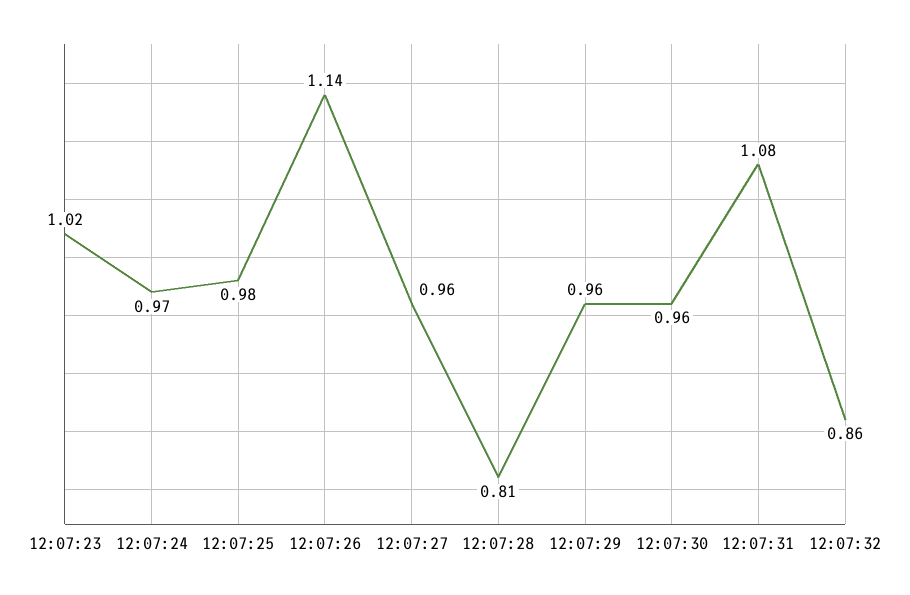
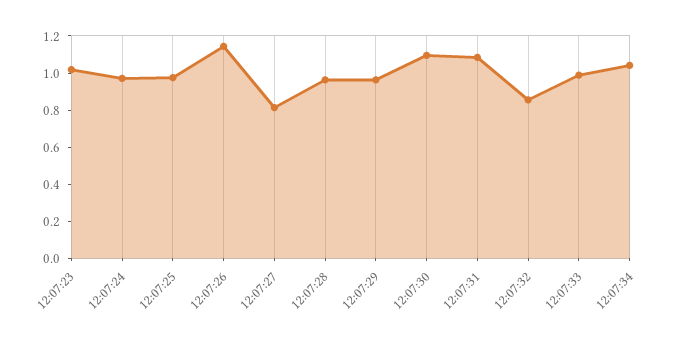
12:07:27: 0.96 -> 0.8
12:07:28: 0.81 -> 0.95
12:07:30: 0.96 -> 1.1
12:07:33: none -> 1
12:07:34: none -> 1.05

